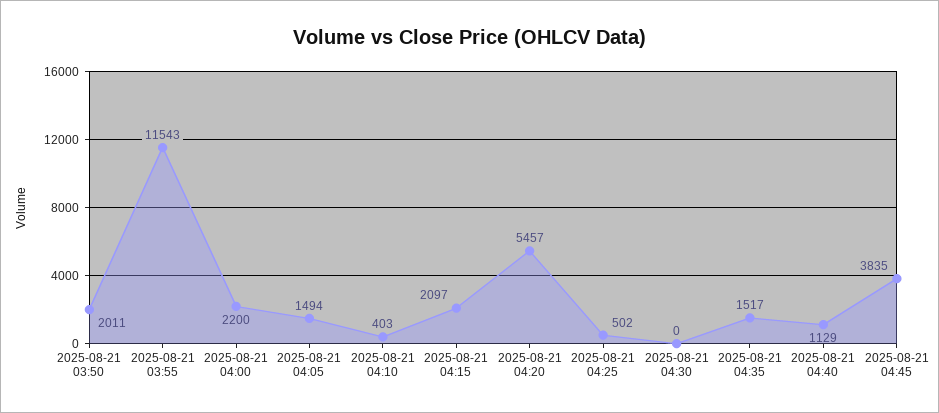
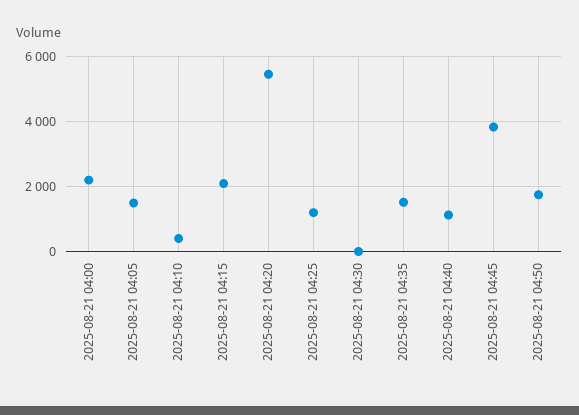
2025-08-21 03:50: 2011 -> none
2025-08-21 03:55: 11543 -> none
2025-08-21 04:25: 502 -> 1200
2025-08-21 04:50: none -> 1800

